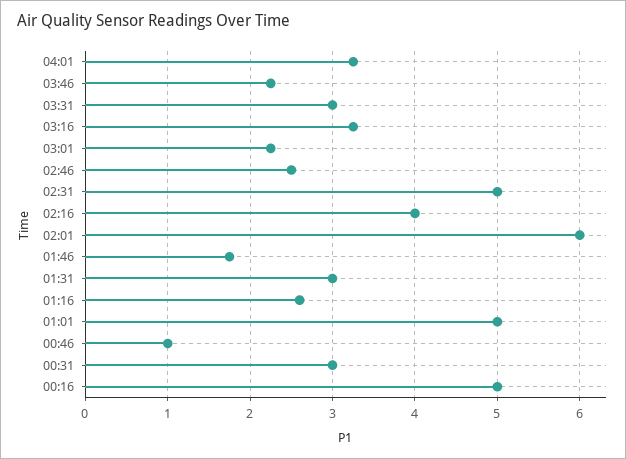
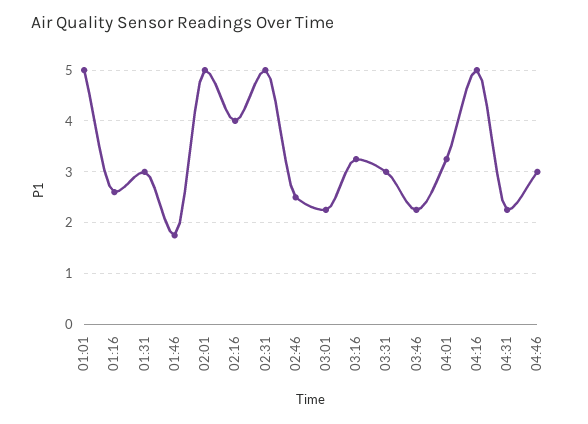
02:01: 6 -> 5
00:46: 1 -> none
00:31: 3 -> none
00:16: 5 -> none
04:16: none -> 5
04:31: none -> 2.2
04:46: none -> 3

